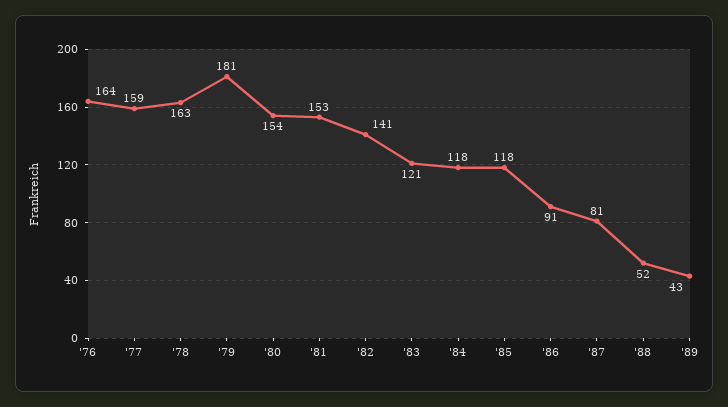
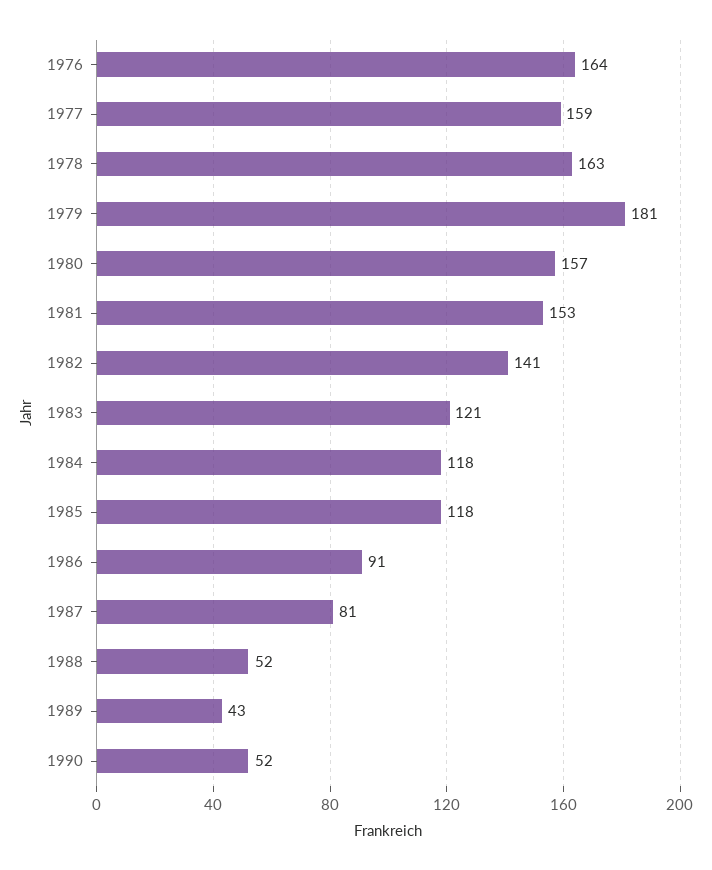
'80: 154 -> 157
1990: none -> 52

